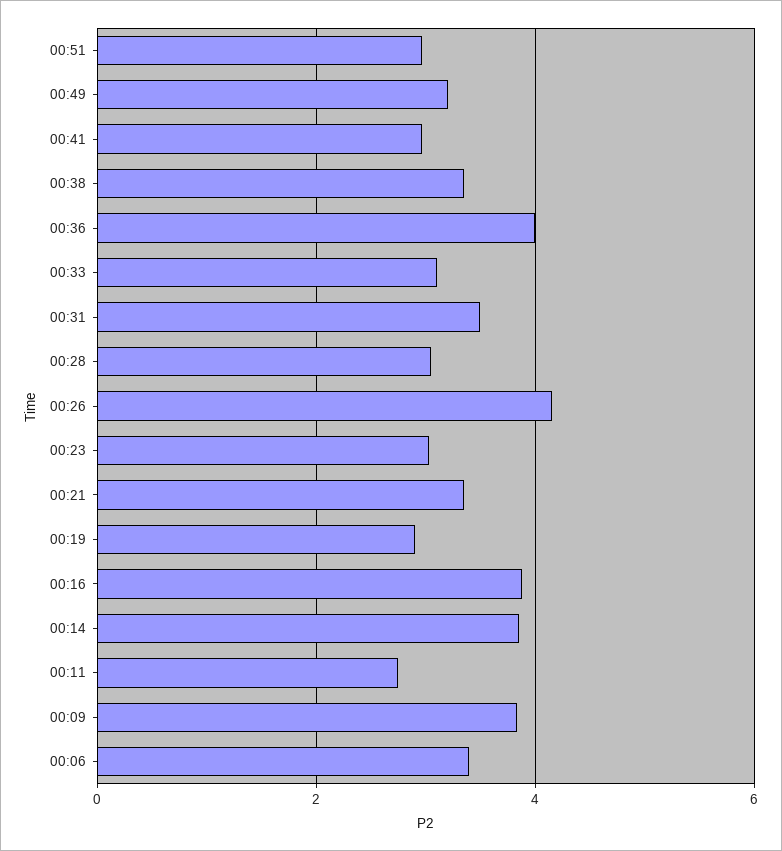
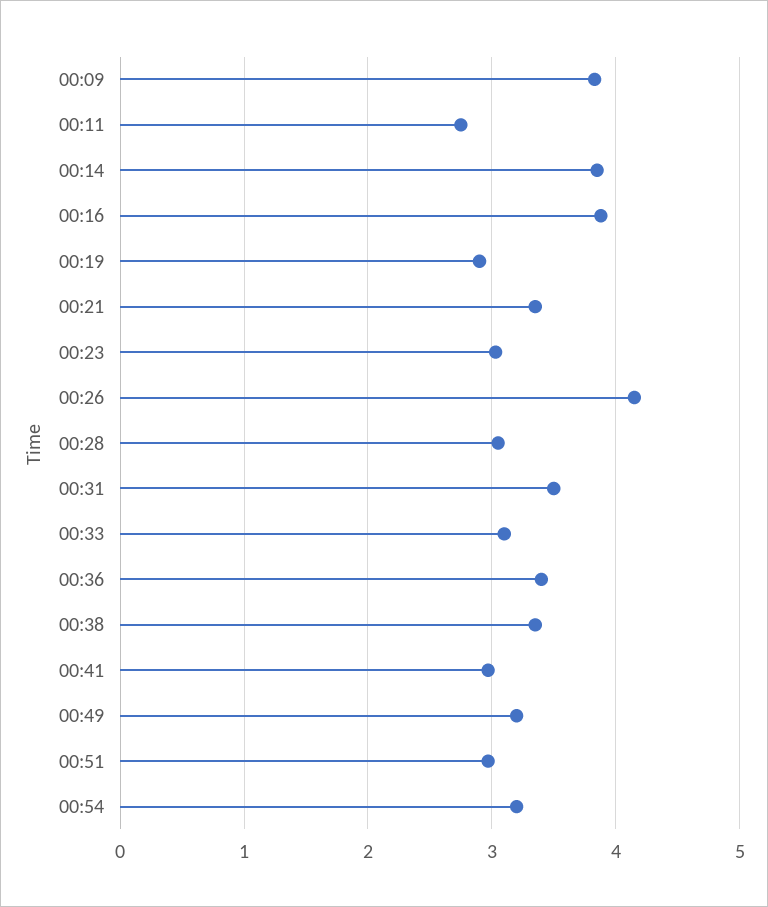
00:36: 4 -> 3.4
00:06: 3.4 -> none
00:54: none -> 3.2

